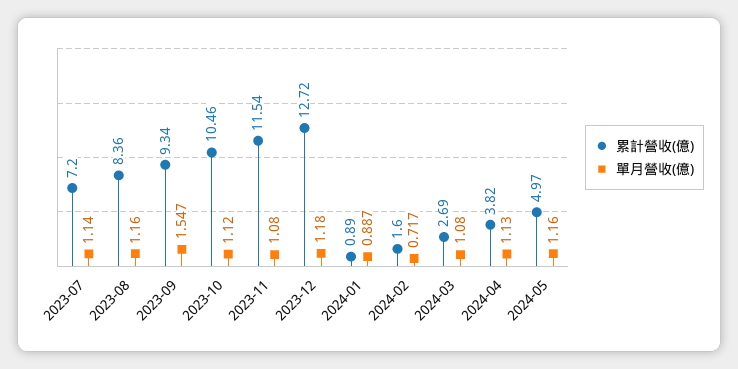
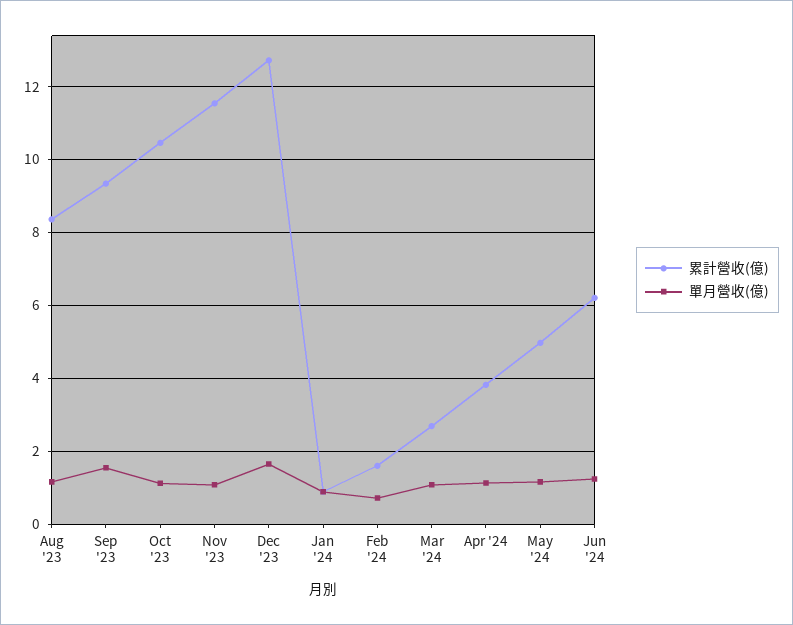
累計營收(億), 2023-07: 7.2 -> none
單月營收(億), 2023-07: 1.14 -> none
單月營收(億), 2023-12: 1.18 -> 1.6
累計營收(億), Jun '24: none -> 6.2
單月營收(億), Jun '24: none -> 1.2

